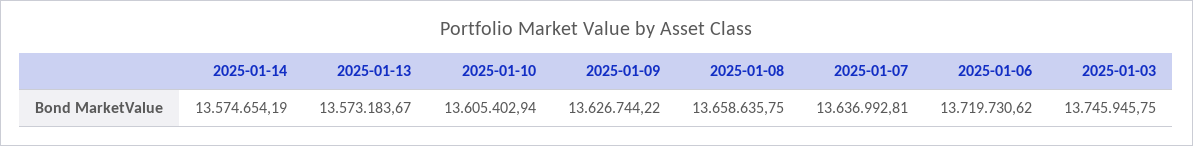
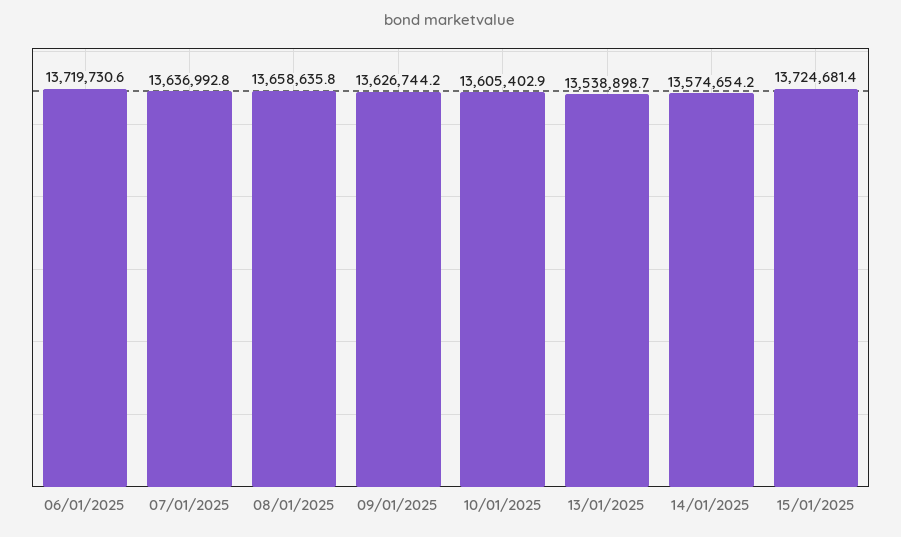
2025-01-13: 13573183.67 -> 13538898.7
2025-01-03: 13745945.75 -> none
15/01/2025: none -> 13724681.4

